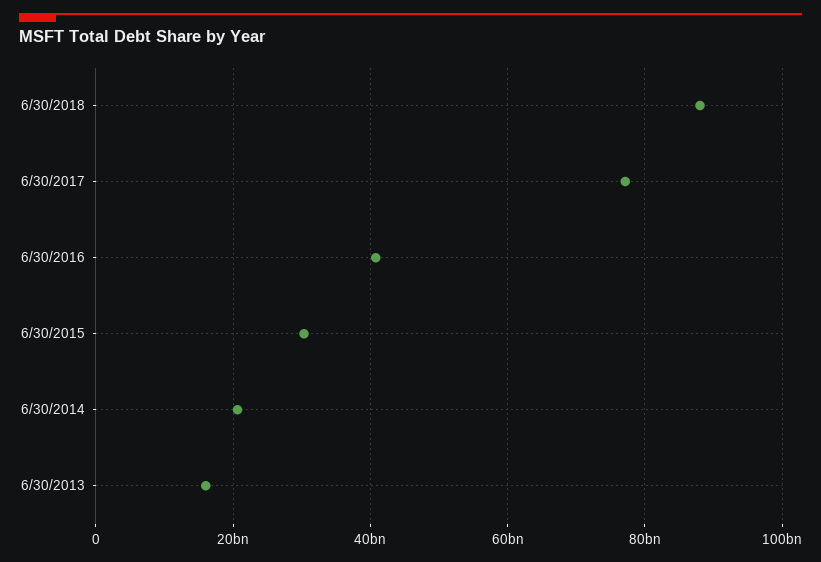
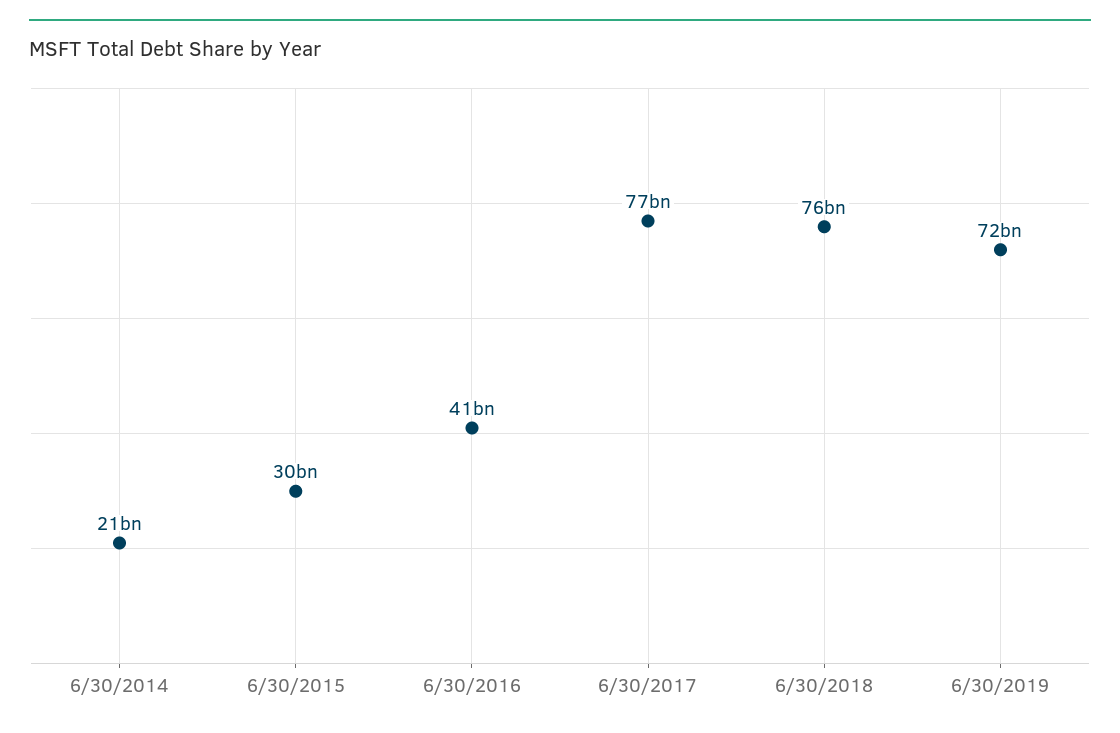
6/30/2018: 88000000000 -> 76000000000
6/30/2013: 16000000000 -> none
6/30/2019: none -> 72000000000

